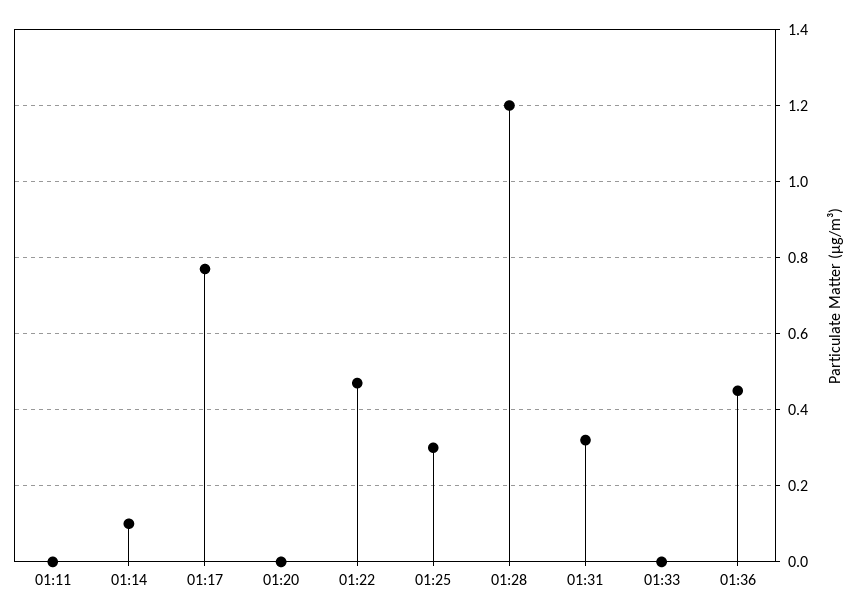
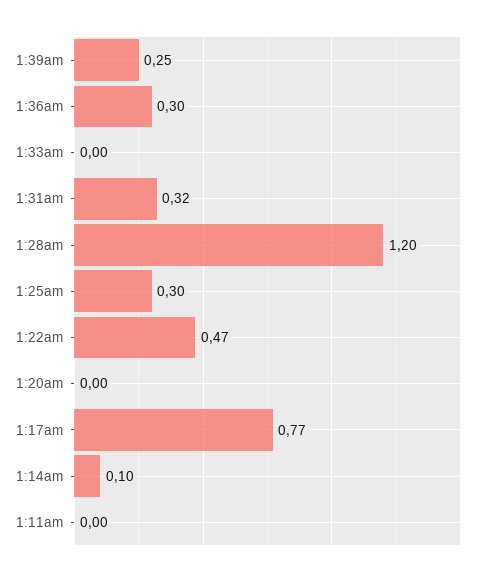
01:36: 0.45 -> 0.3
1:39am: none -> 0.25

